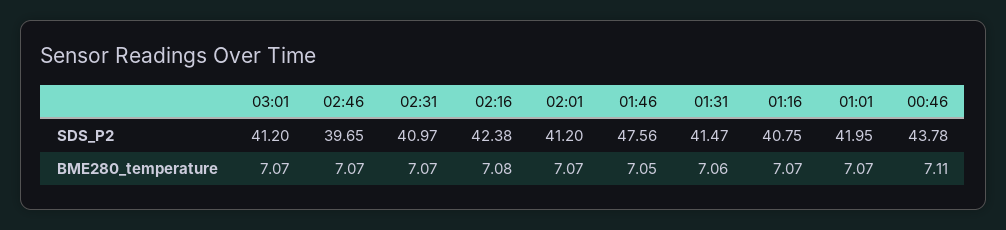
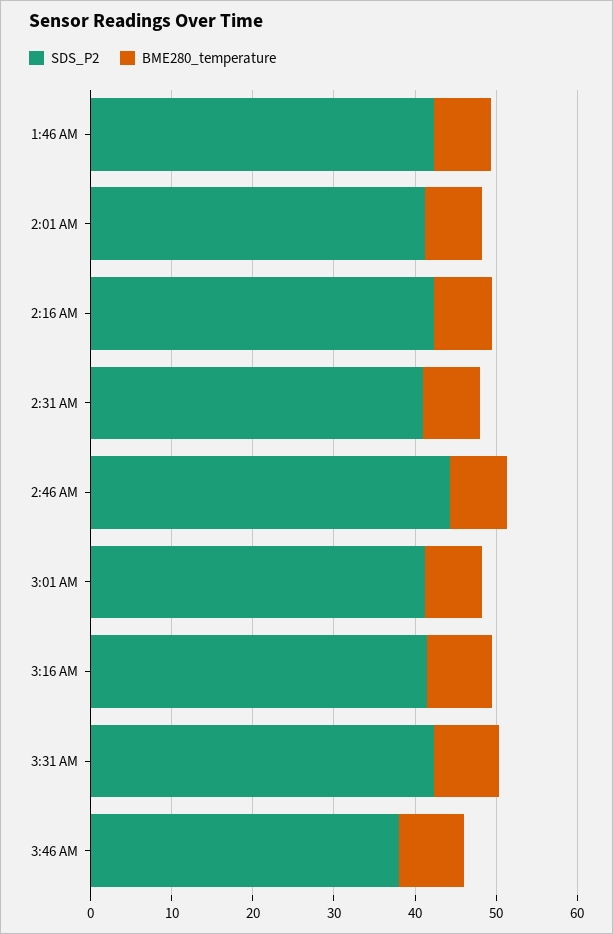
SDS_P2, 02:46: 39.65 -> 44
SDS_P2, 01:46: 47.56 -> 42
SDS_P2, 01:31: 41.47 -> none
SDS_P2, 01:16: 40.75 -> none
SDS_P2, 01:01: 41.95 -> none
SDS_P2, 00:46: 43.78 -> none
BME280_temperature, 01:31: 7.06 -> none
BME280_temperature, 01:16: 7.07 -> none
BME280_temperature, 01:01: 7.07 -> none
BME280_temperature, 00:46: 7.11 -> none
SDS_P2, 3:16 AM: none -> 42
BME280_temperature, 3:16 AM: none -> 8
SDS_P2, 3:31 AM: none -> 42
BME280_temperature, 3:31 AM: none -> 8
SDS_P2, 3:46 AM: none -> 38
BME280_temperature, 3:46 AM: none -> 8

